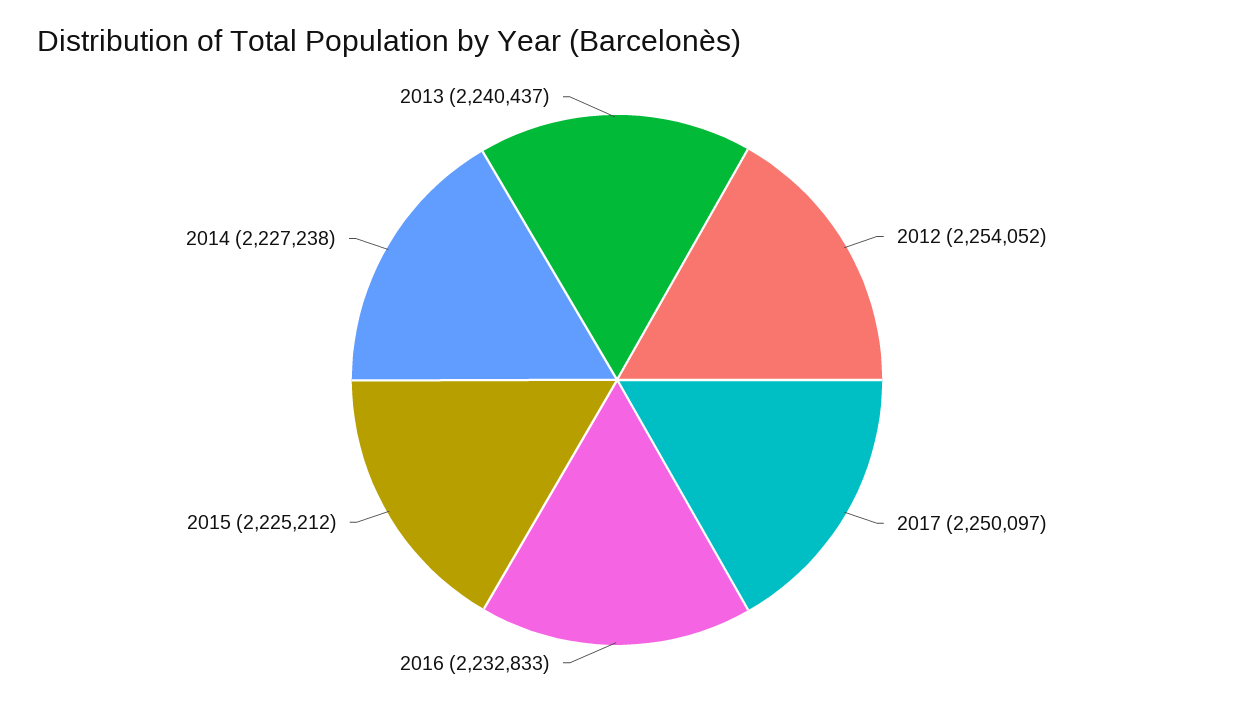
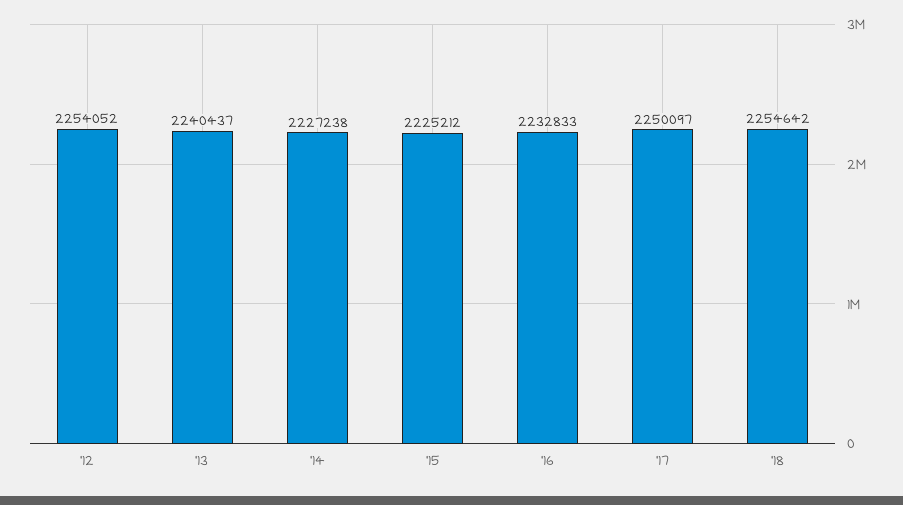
'18: none -> 2254642

